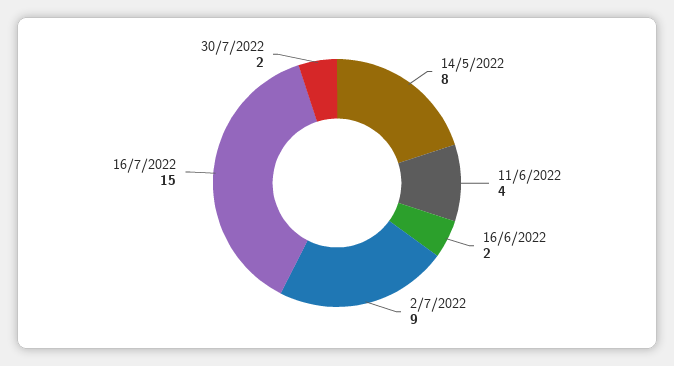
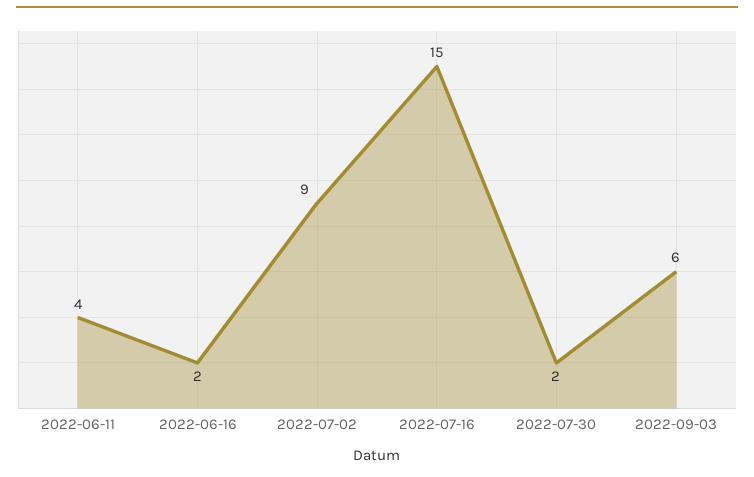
14/5/2022: 8 -> none
2022-09-03: none -> 6

